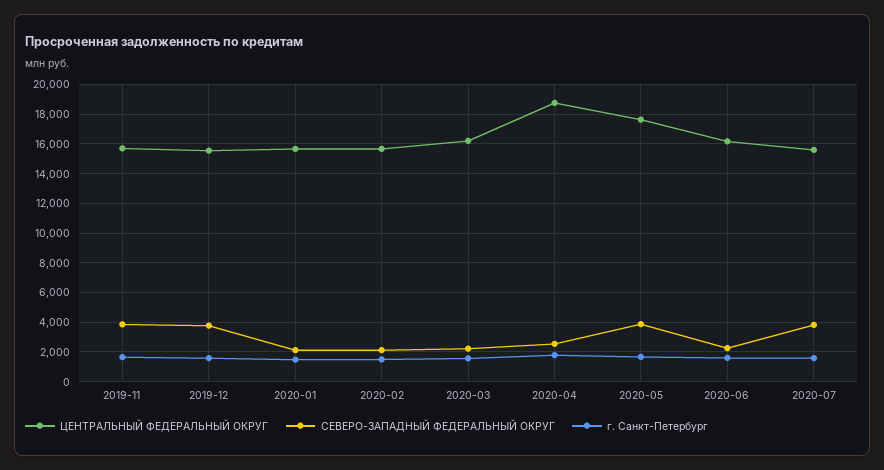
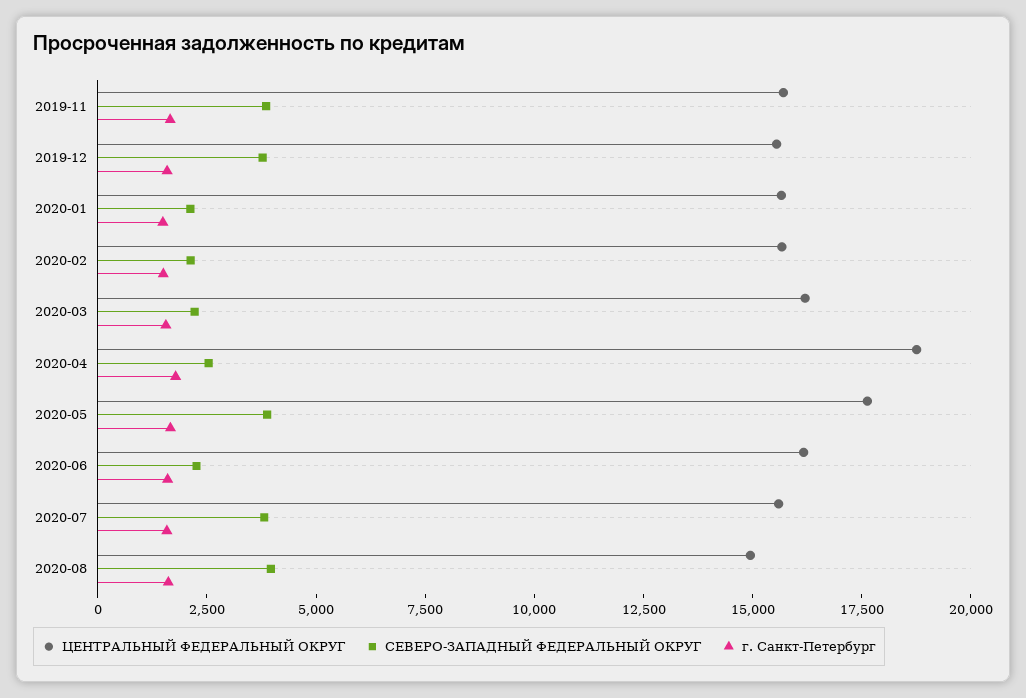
ЦЕНТРАЛЬНЫЙ ФЕДЕРАЛЬНЫЙ ОКРУГ, 2020-08: none -> 15000
СЕВЕРО-ЗАПАДНЫЙ ФЕДЕРАЛЬНЫЙ ОКРУГ, 2020-08: none -> 4000
г. Санкт-Петербург, 2020-08: none -> 1500

